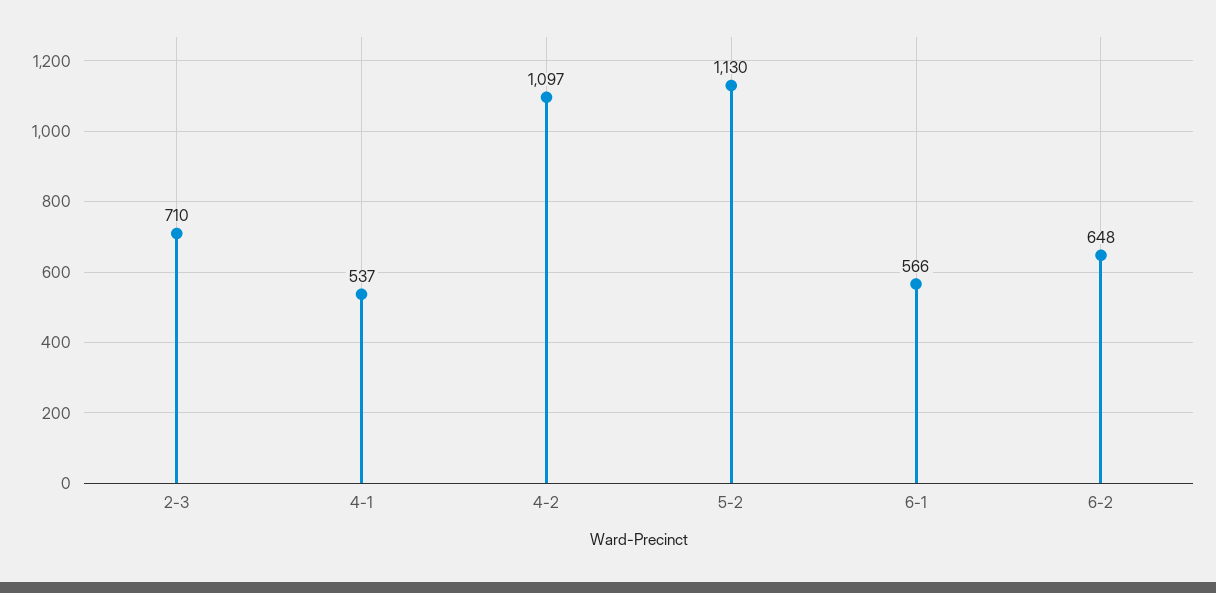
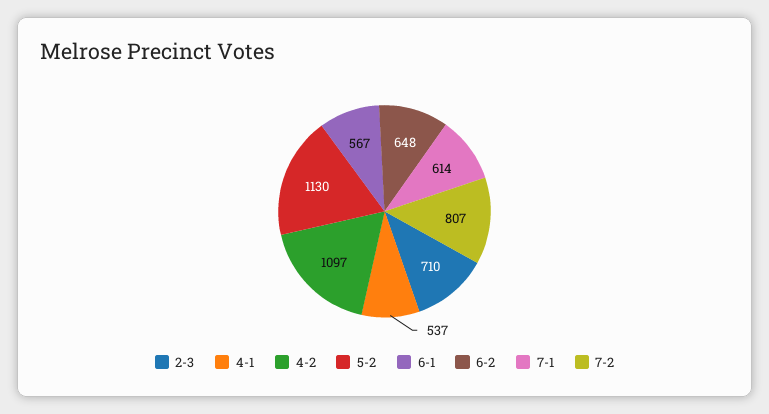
6-1: 566 -> 567
7-1: none -> 614
7-2: none -> 807

